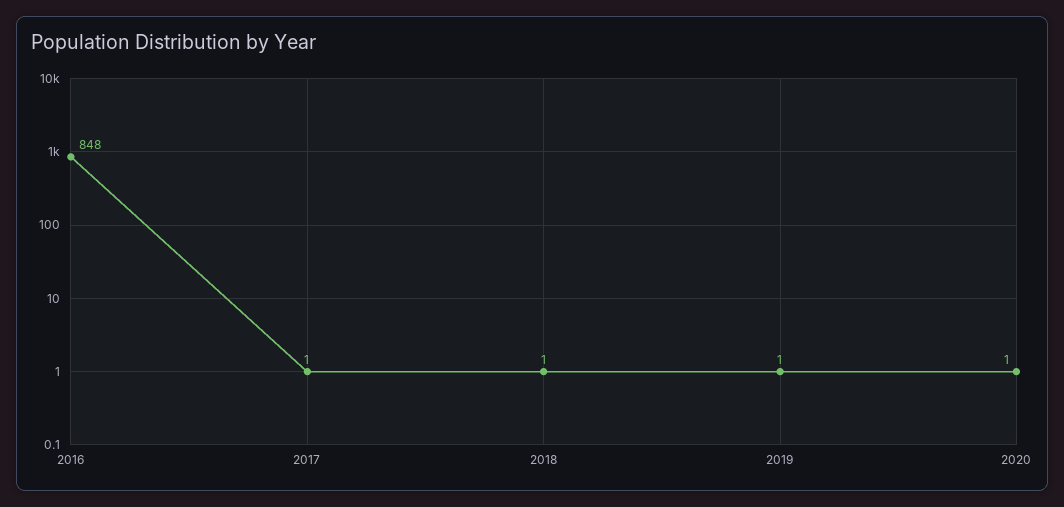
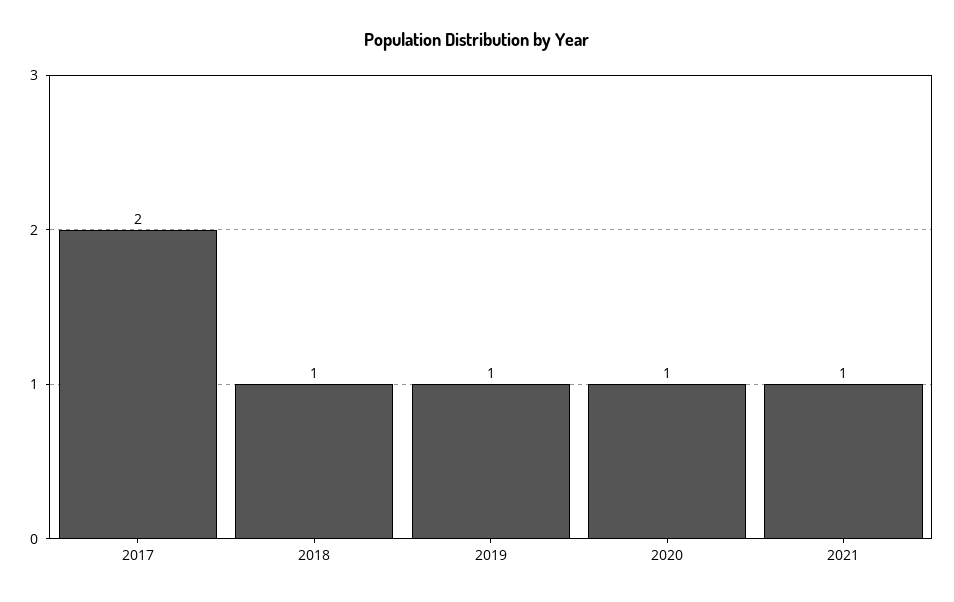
2016: 848 -> none
2017: 1 -> 2
2021: none -> 1

